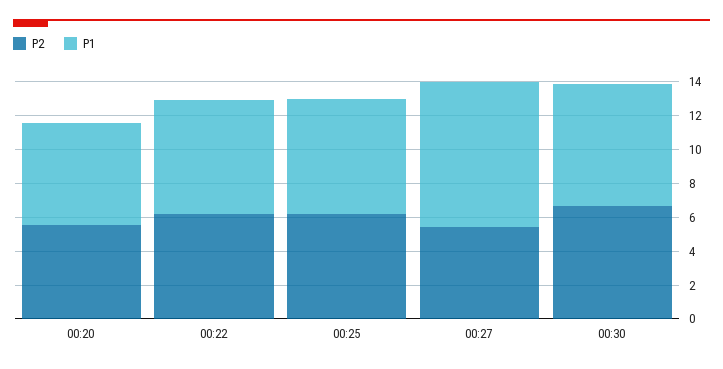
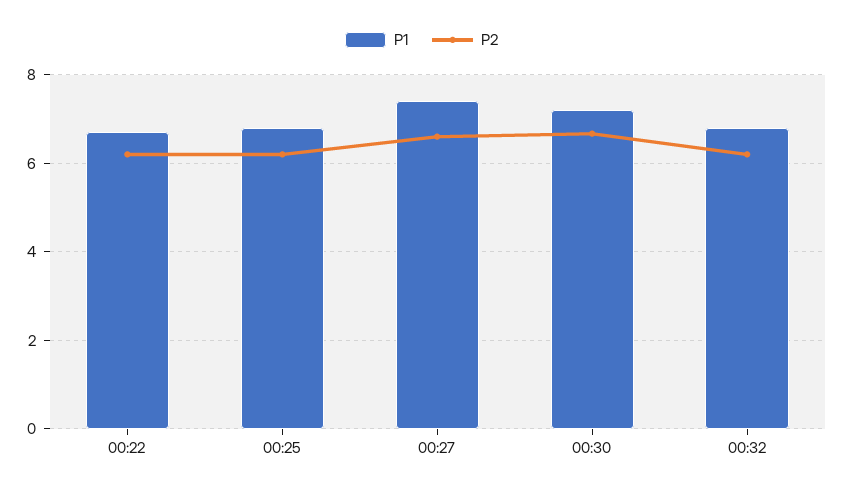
P2, 00:20: 5.5 -> none
P1, 00:20: 6 -> none
P2, 00:27: 5.5 -> 6.6
P1, 00:27: 8.5 -> 7.4
P1, 00:32: none -> 6.8
P2, 00:32: none -> 6.2

